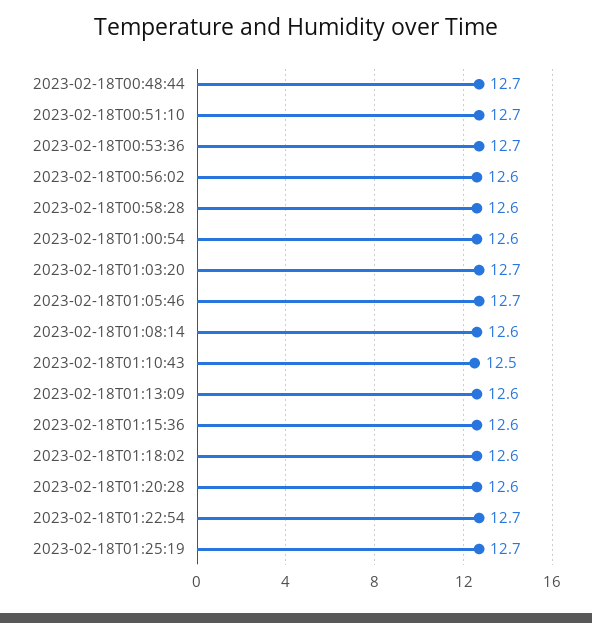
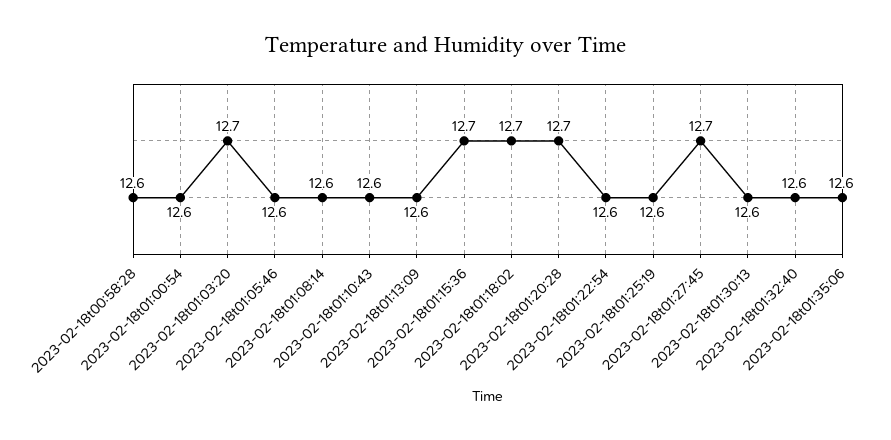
2023-02-18T00:48:44: 12.7 -> none
2023-02-18T00:51:10: 12.7 -> none
2023-02-18T00:53:36: 12.7 -> none
2023-02-18T00:56:02: 12.6 -> none
2023-02-18T01:05:46: 12.7 -> 12.6
2023-02-18T01:10:43: 12.5 -> 12.6
2023-02-18T01:15:36: 12.6 -> 12.7
2023-02-18T01:18:02: 12.6 -> 12.7
2023-02-18T01:20:28: 12.6 -> 12.7
2023-02-18T01:22:54: 12.7 -> 12.6
2023-02-18T01:25:19: 12.7 -> 12.6
2023-02-18t01:27:45: none -> 12.7
2023-02-18t01:30:13: none -> 12.6
2023-02-18t01:32:40: none -> 12.6
2023-02-18t01:35:06: none -> 12.6

